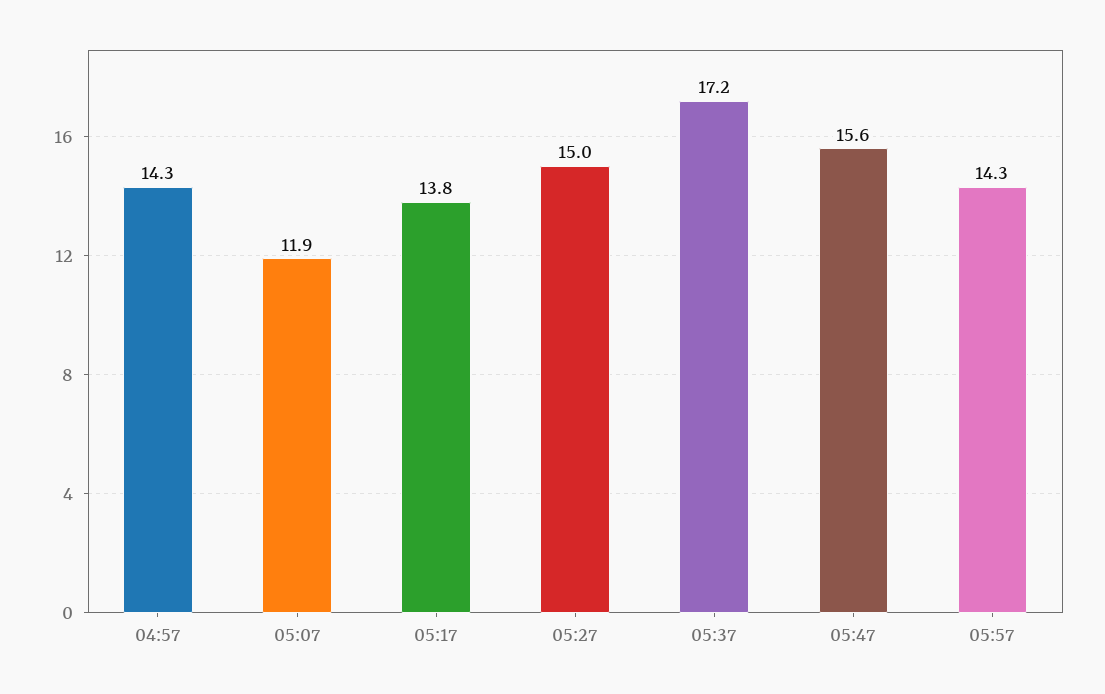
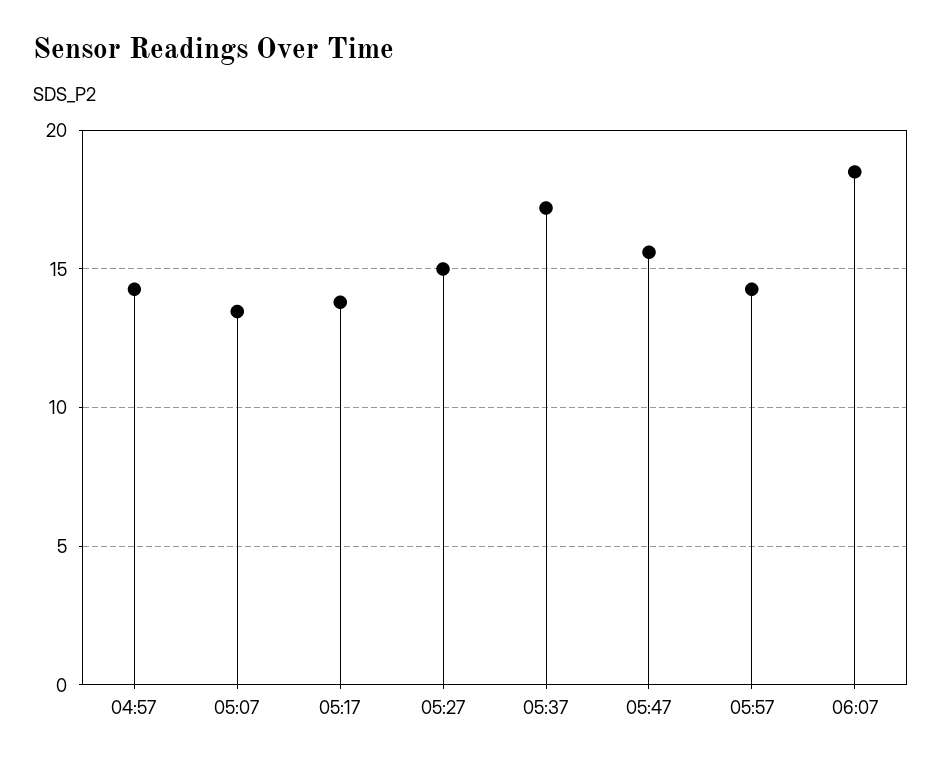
05:07: 11.9 -> 13.5
06:07: none -> 18.5

